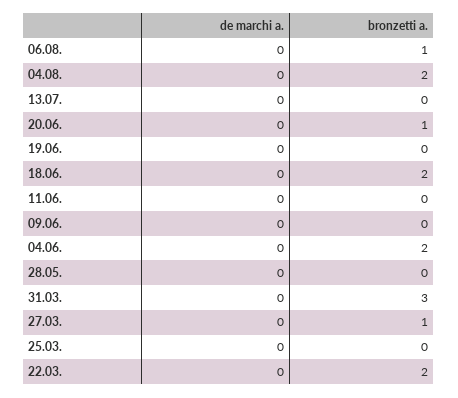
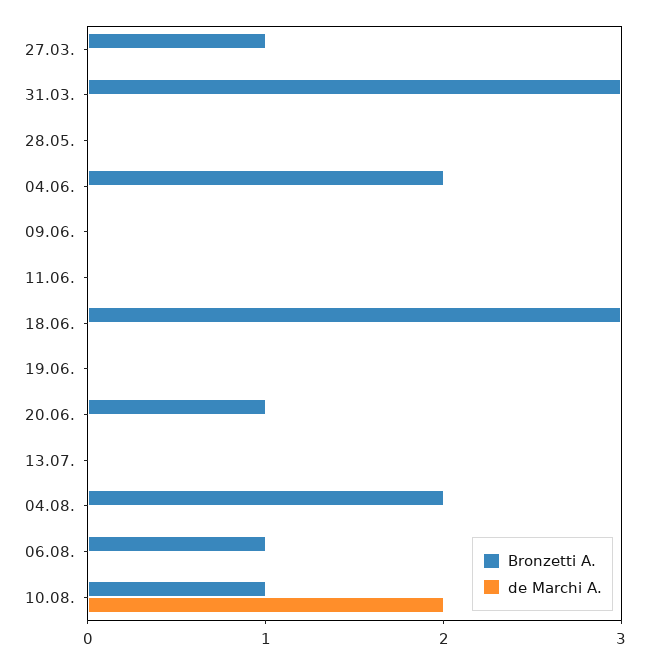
bronzetti a., 18.06.: 2 -> 3
de marchi a., 25.03.: 0 -> none
bronzetti a., 25.03.: 0 -> none
de marchi a., 22.03.: 0 -> none
bronzetti a., 22.03.: 2 -> none
bronzetti a., 10.08.: none -> 1
de marchi a., 10.08.: none -> 2

